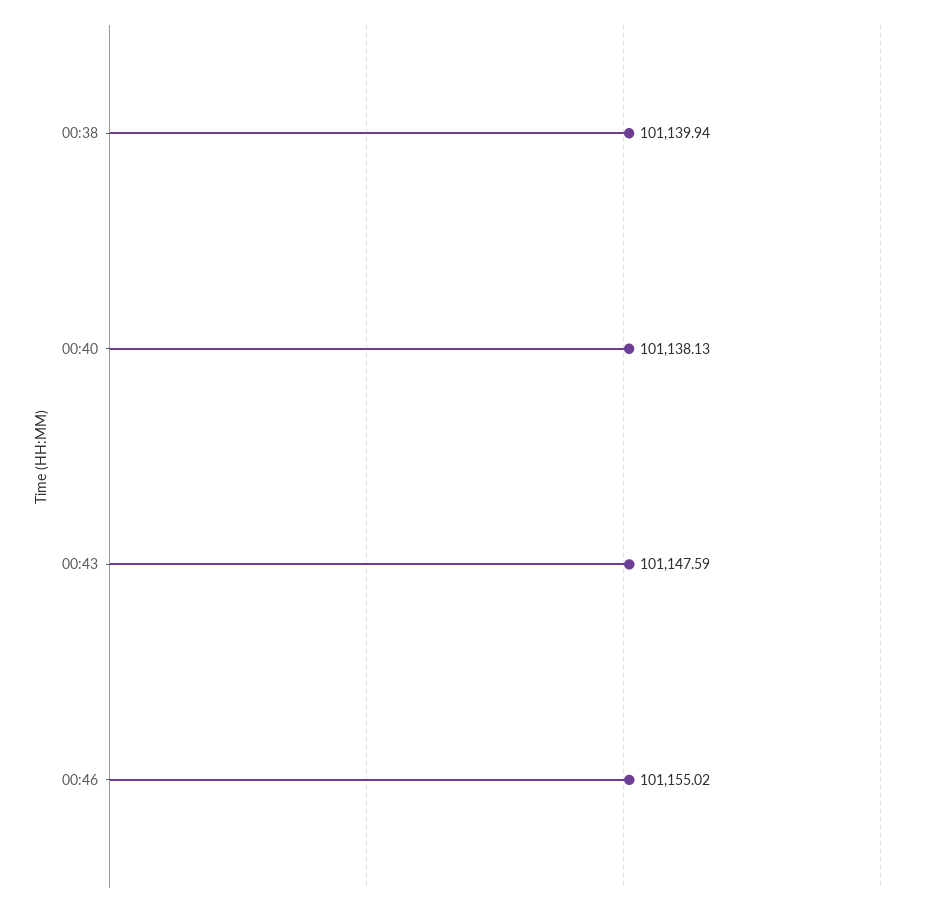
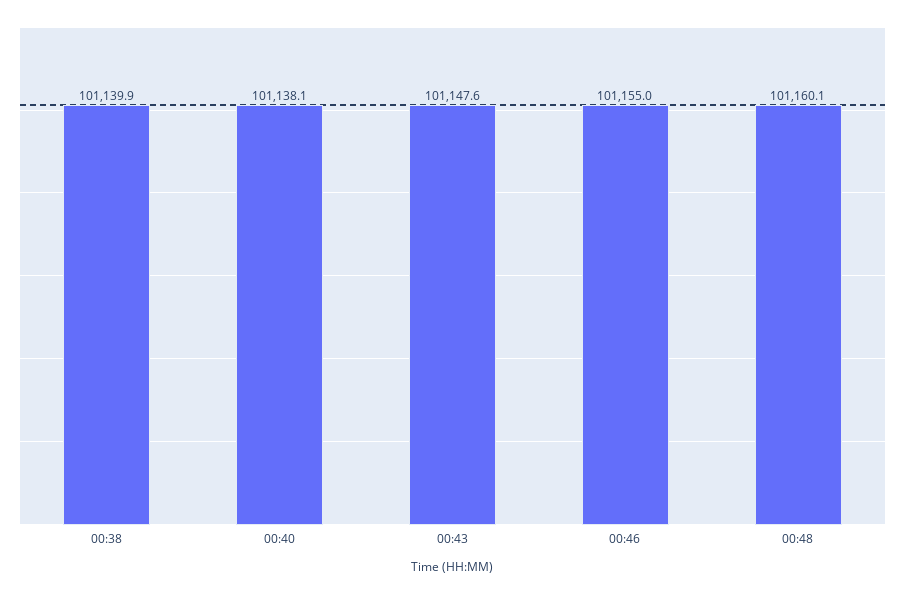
00:48: none -> 101160.1

